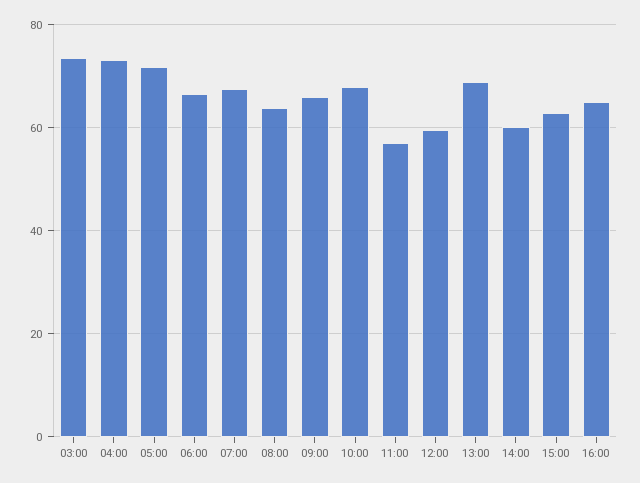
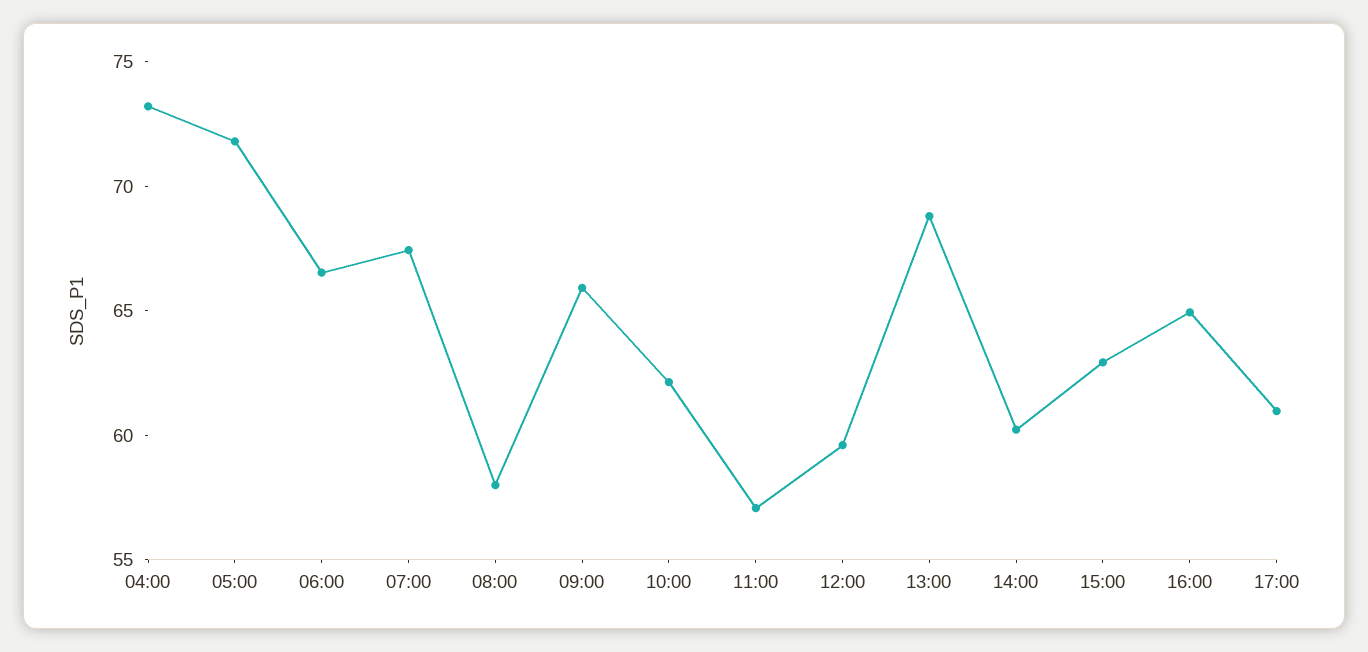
03:00: 74 -> none
08:00: 64 -> 58
10:00: 68 -> 62
17:00: none -> 61

